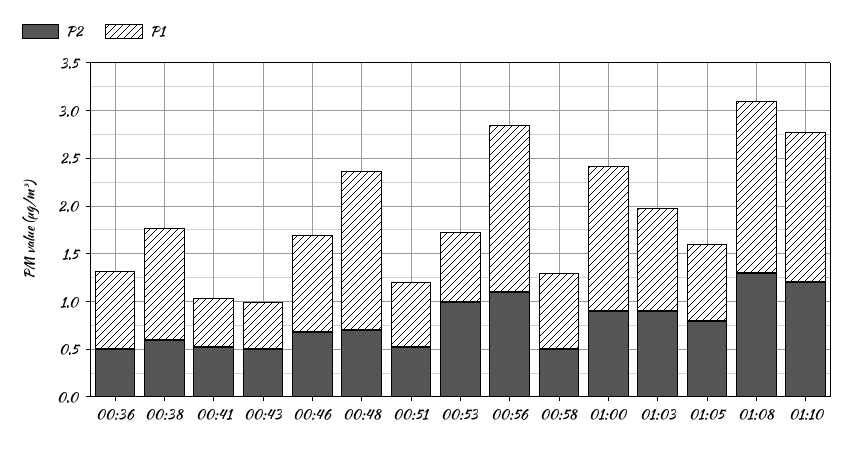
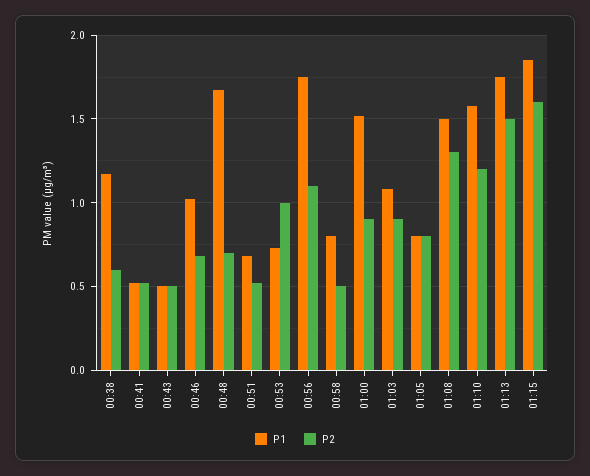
P2, 00:36: 0.5 -> none
P1, 00:36: 0.8 -> none
P1, 01:08: 1.8 -> 1.5
P1, 01:13: none -> 1.75
P2, 01:13: none -> 1.5
P1, 01:15: none -> 1.85
P2, 01:15: none -> 1.6

